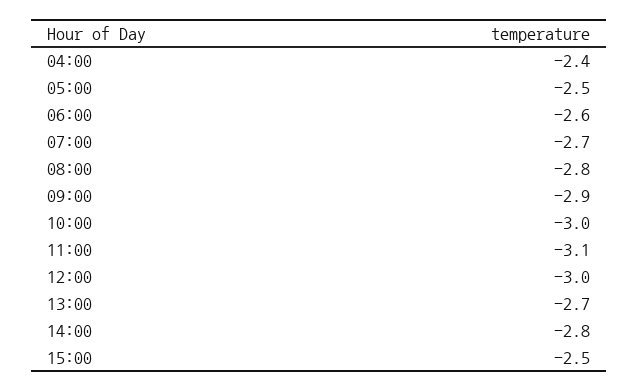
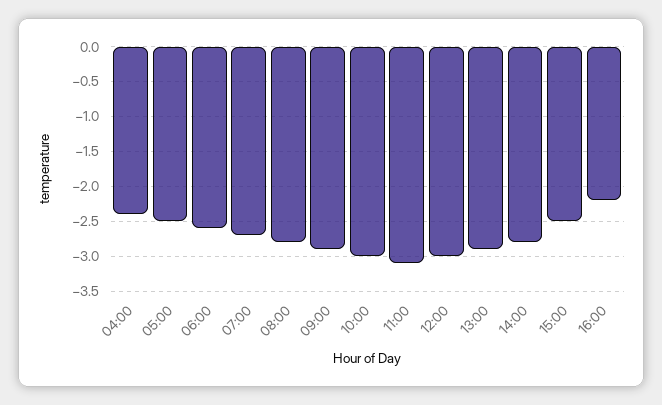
13:00: -2.7 -> -2.9
16:00: none -> -2.2

